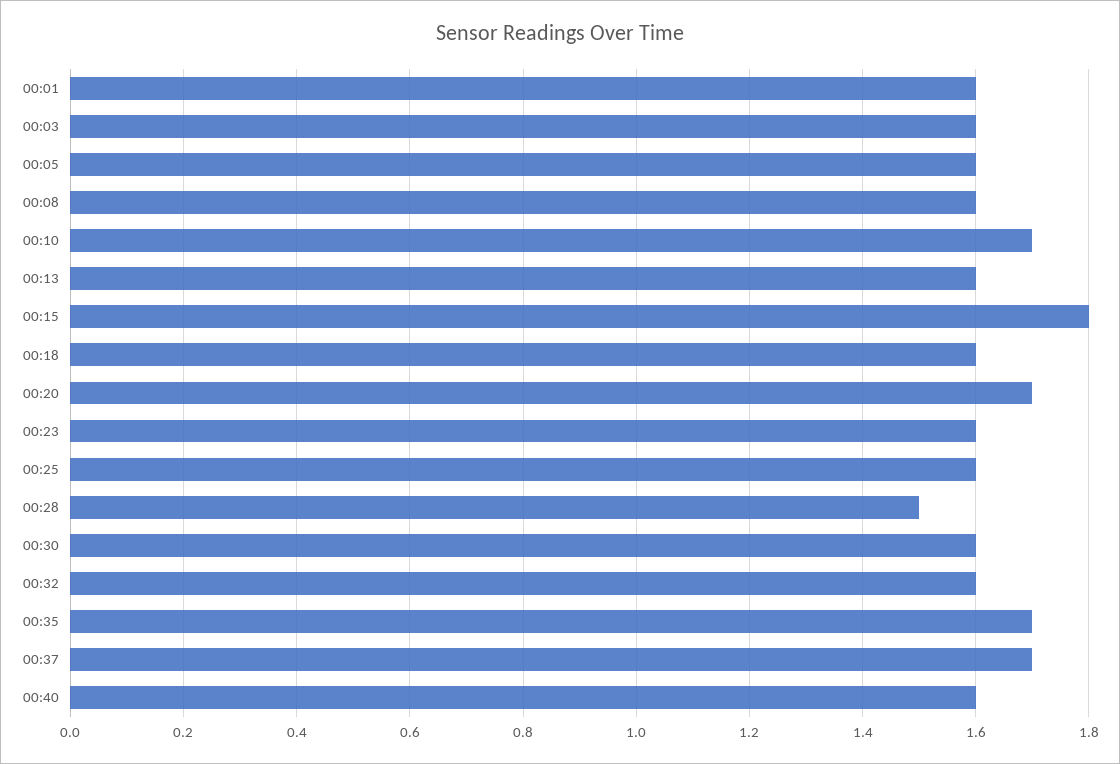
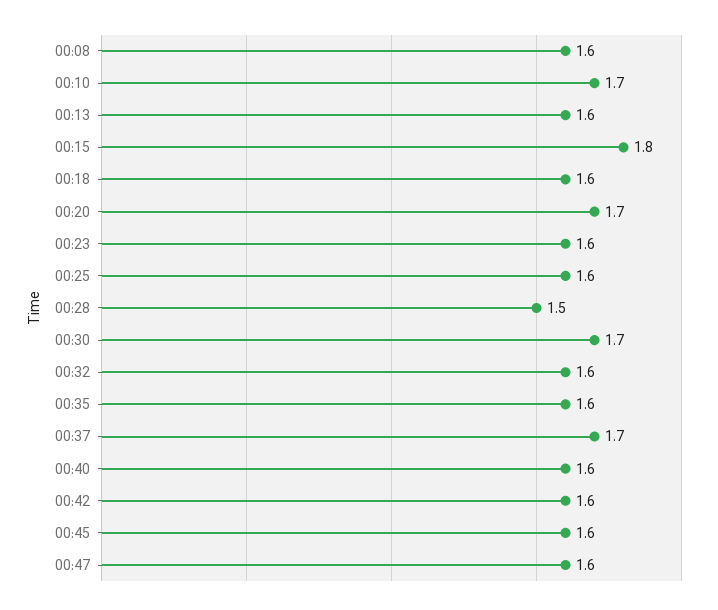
00:01: 1.6 -> none
00:03: 1.6 -> none
00:05: 1.6 -> none
00:30: 1.6 -> 1.7
00:35: 1.7 -> 1.6
00:42: none -> 1.6
00:45: none -> 1.6
00:47: none -> 1.6

